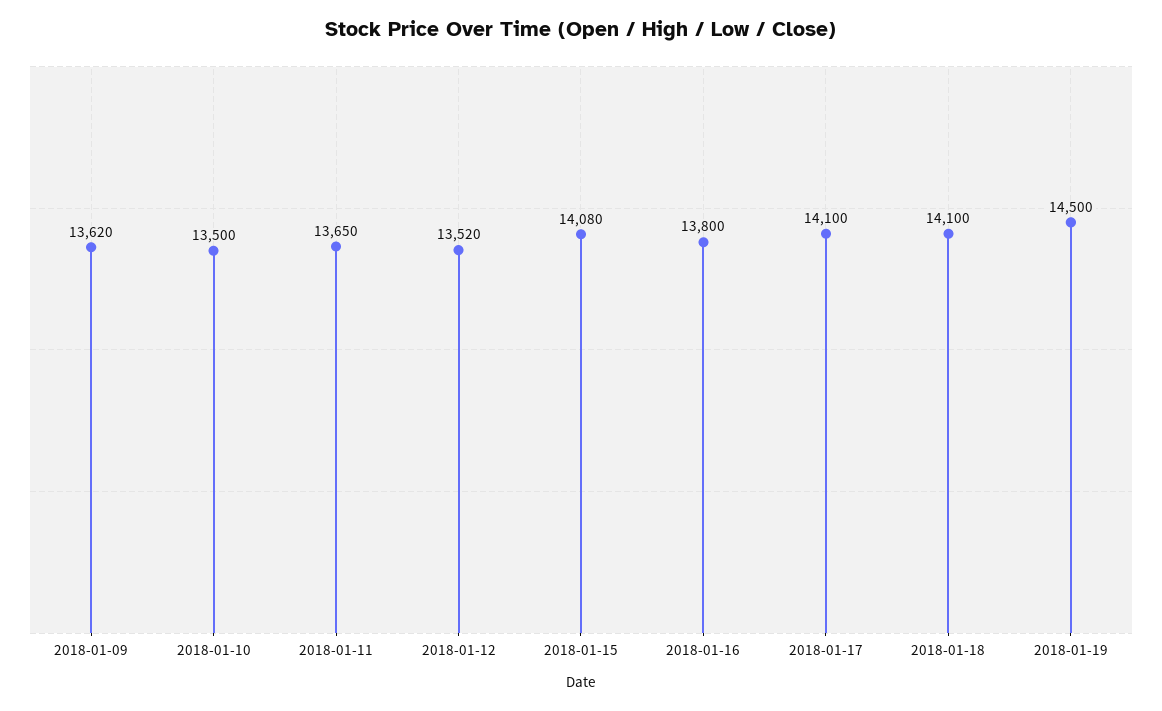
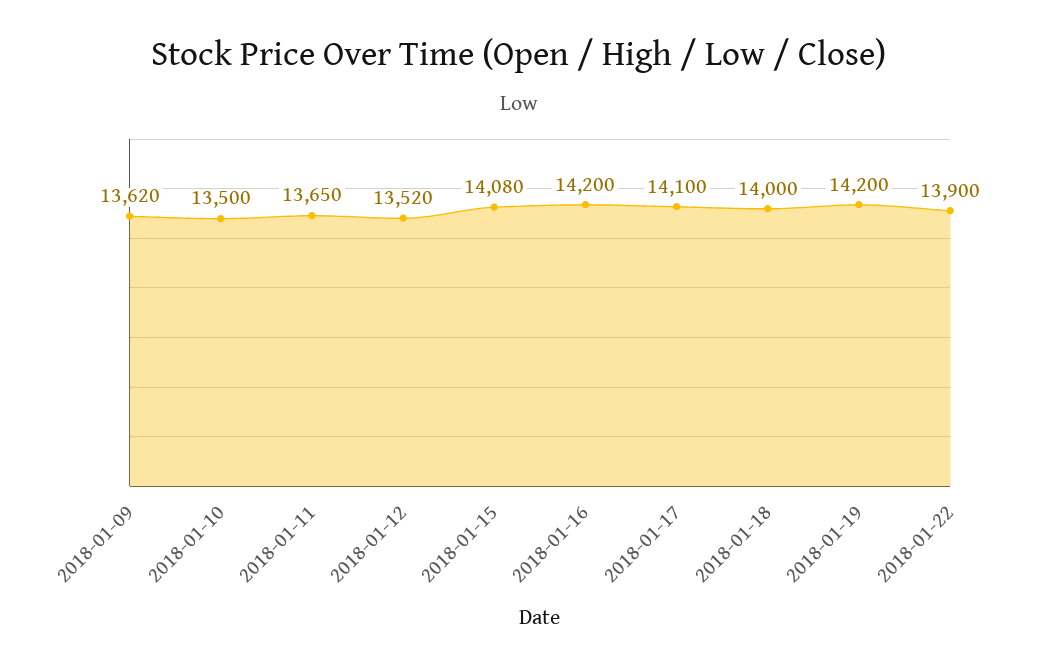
2018-01-16: 13800 -> 14200
2018-01-18: 14100 -> 14000
2018-01-19: 14500 -> 14200
2018-01-22: none -> 13900

